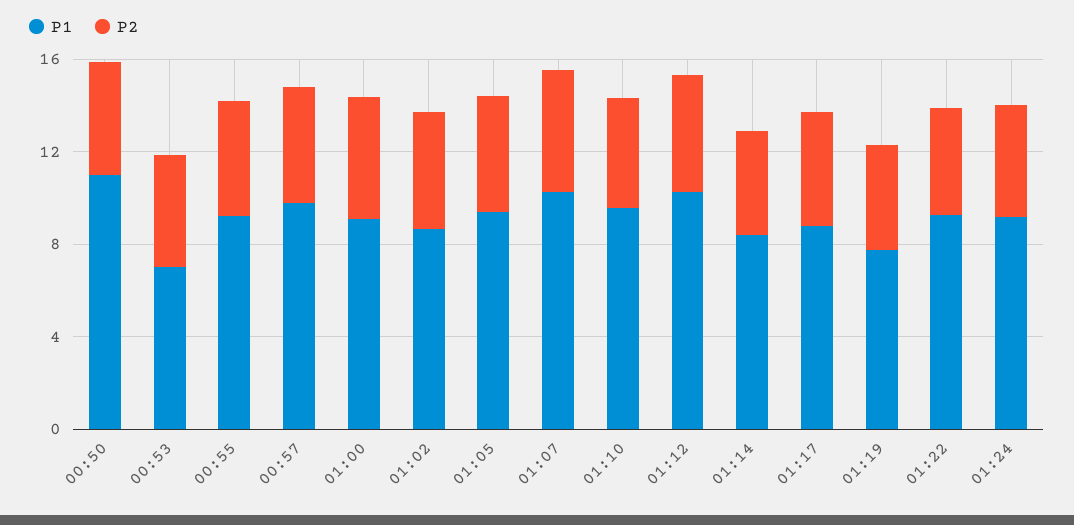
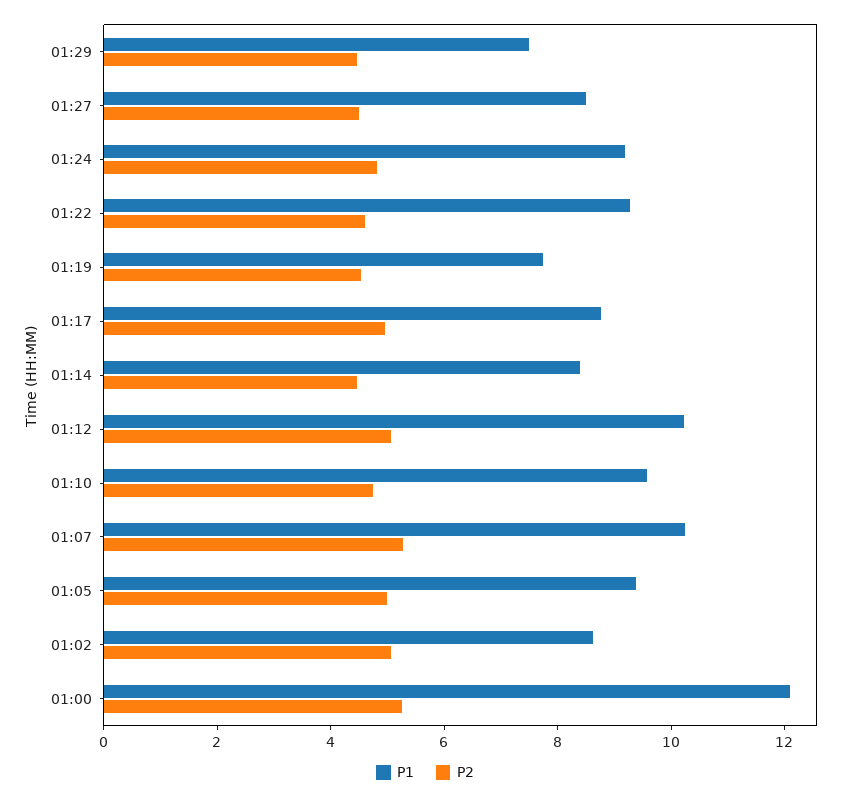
P1, 00:50: 11 -> none
P2, 00:50: 5 -> none
P1, 00:53: 7 -> none
P2, 00:53: 5 -> none
P1, 00:55: 9 -> none
P2, 00:55: 5 -> none
P1, 00:57: 10 -> none
P2, 00:57: 5 -> none
P1, 01:00: 9 -> 12
P1, 01:29: none -> 7.5
P2, 01:29: none -> 4.5
P1, 01:27: none -> 8.5
P2, 01:27: none -> 4.5

